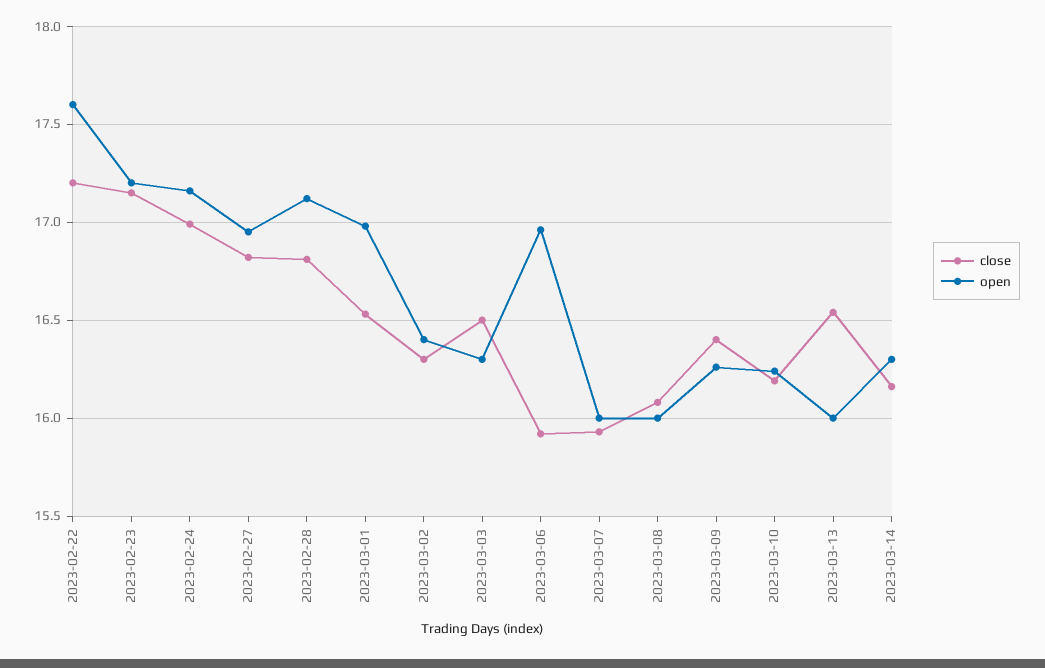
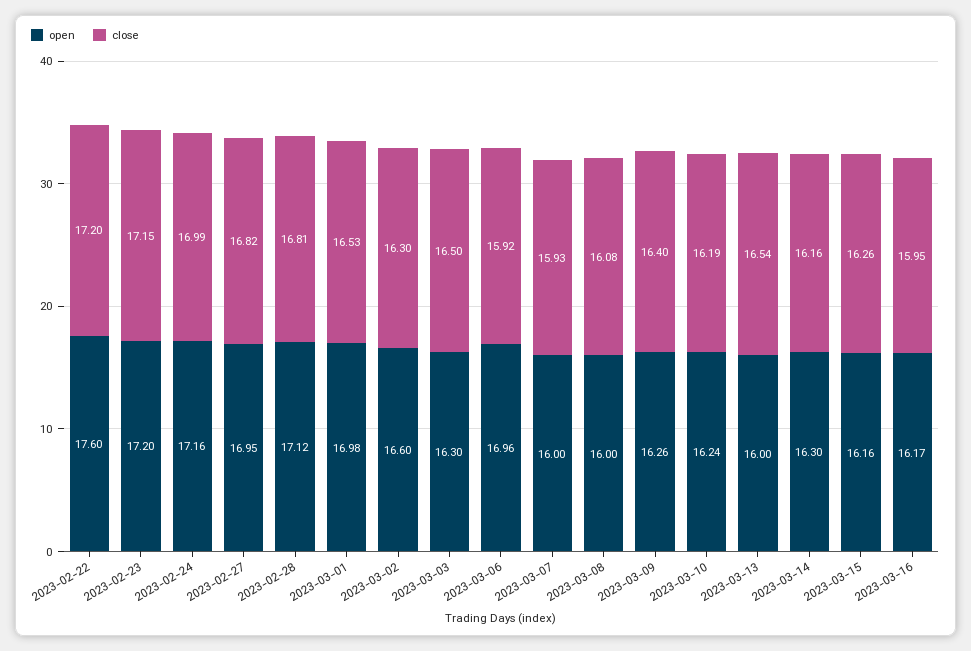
open, 2023-03-02: 16.4 -> 16.6
open, 2023-03-15: none -> 16.16
close, 2023-03-15: none -> 16.26
open, 2023-03-16: none -> 16.17
close, 2023-03-16: none -> 15.95

